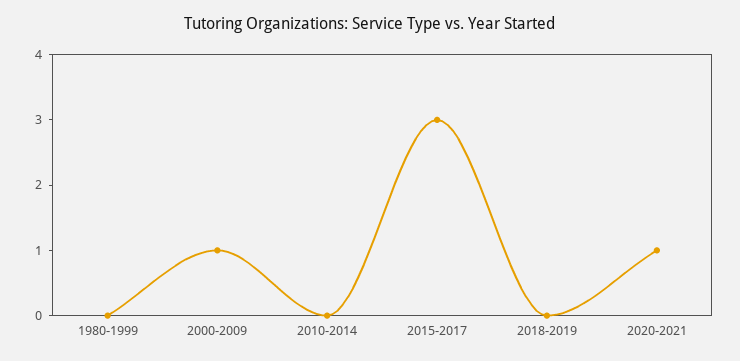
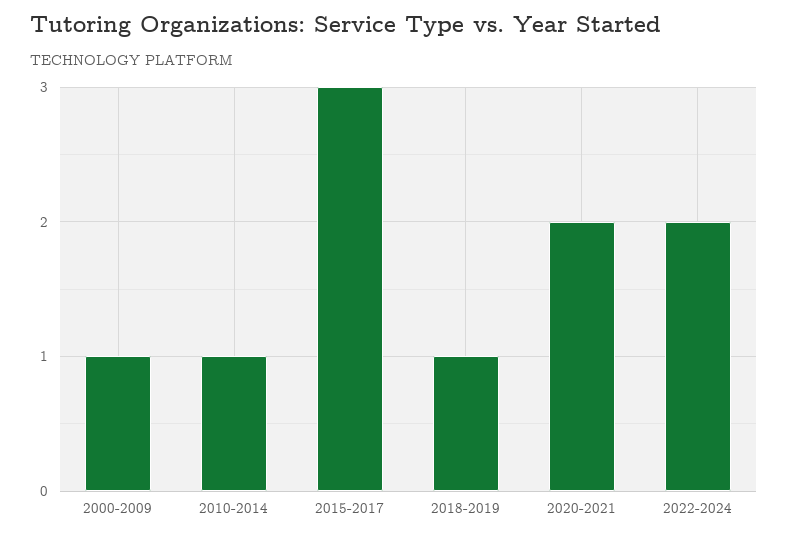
1980-1999: 0 -> none
2010-2014: 0 -> 1
2018-2019: 0 -> 1
2020-2021: 1 -> 2
2022-2024: none -> 2

